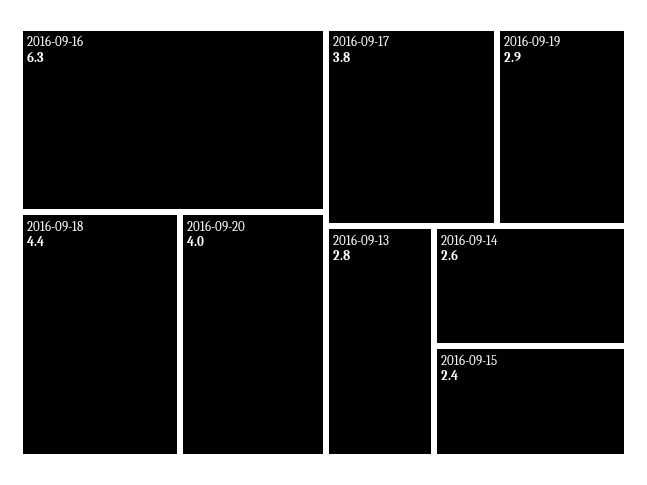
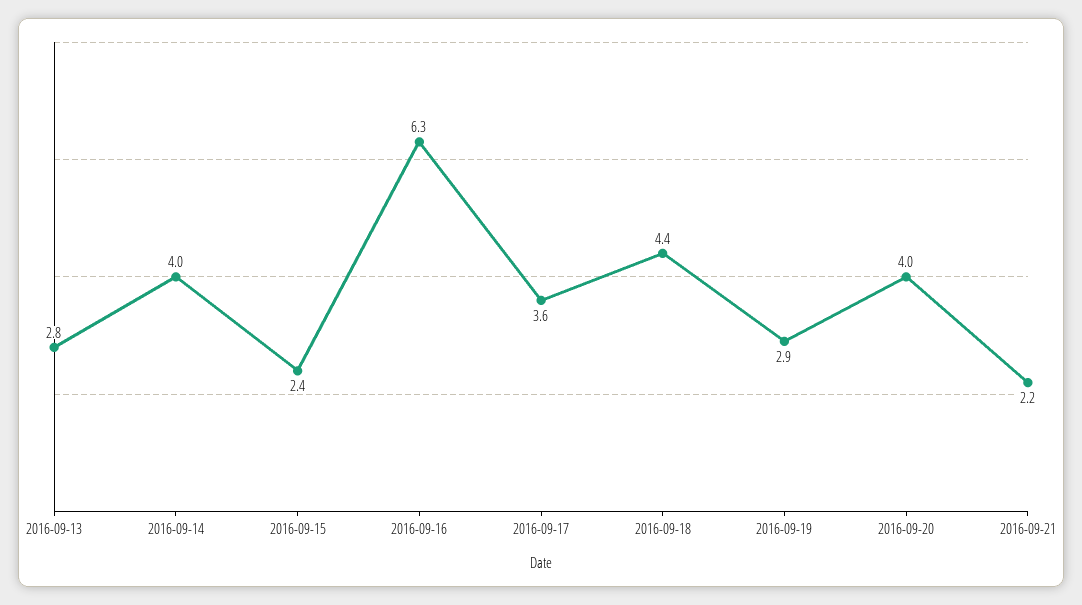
2016-09-17: 3.8 -> 3.6
2016-09-14: 2.6 -> 4
2016-09-21: none -> 2.2

